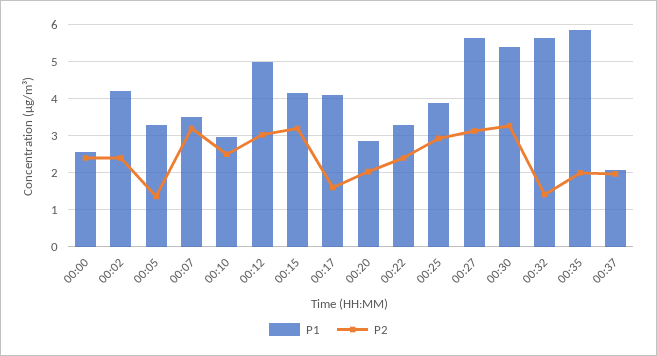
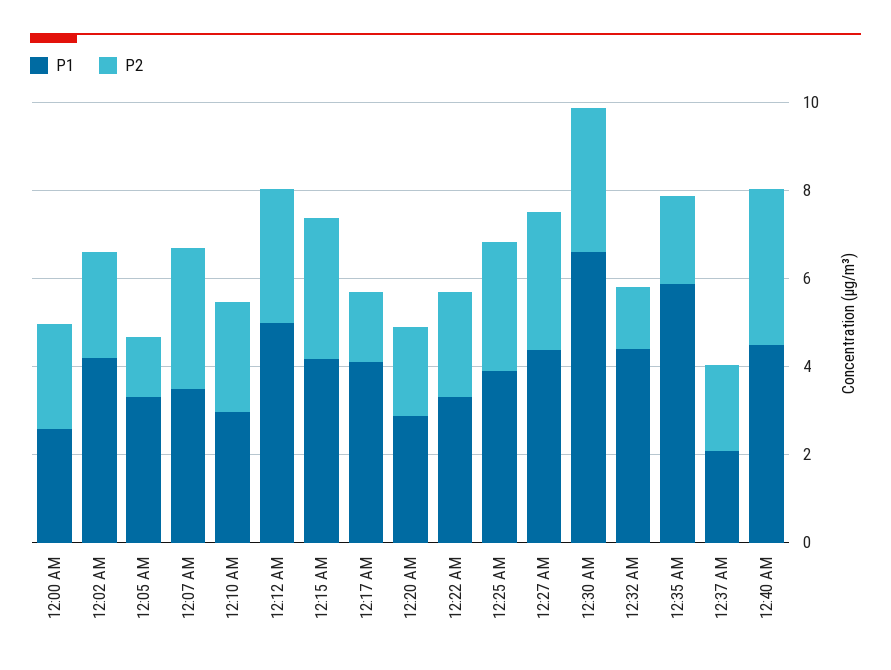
P1, 00:27: 5.6 -> 4.5
P1, 00:30: 5.4 -> 6.5
P1, 00:32: 5.6 -> 4.5
P1, 12:40 AM: none -> 4.5
P2, 12:40 AM: none -> 3.5

